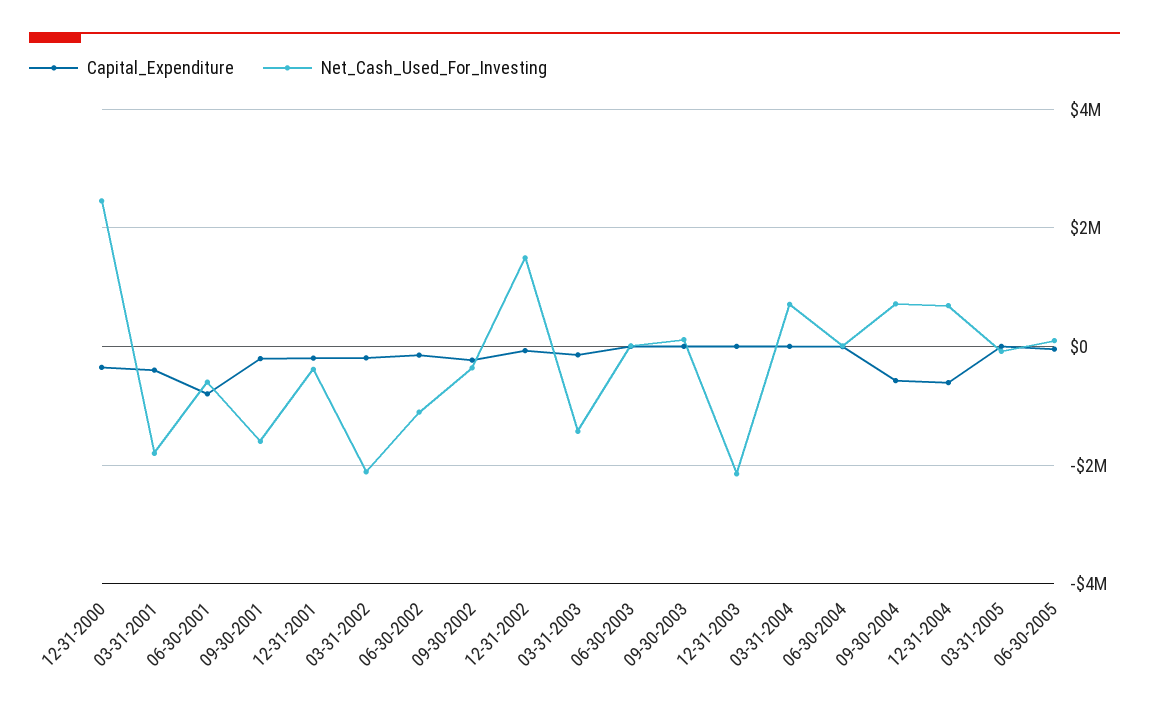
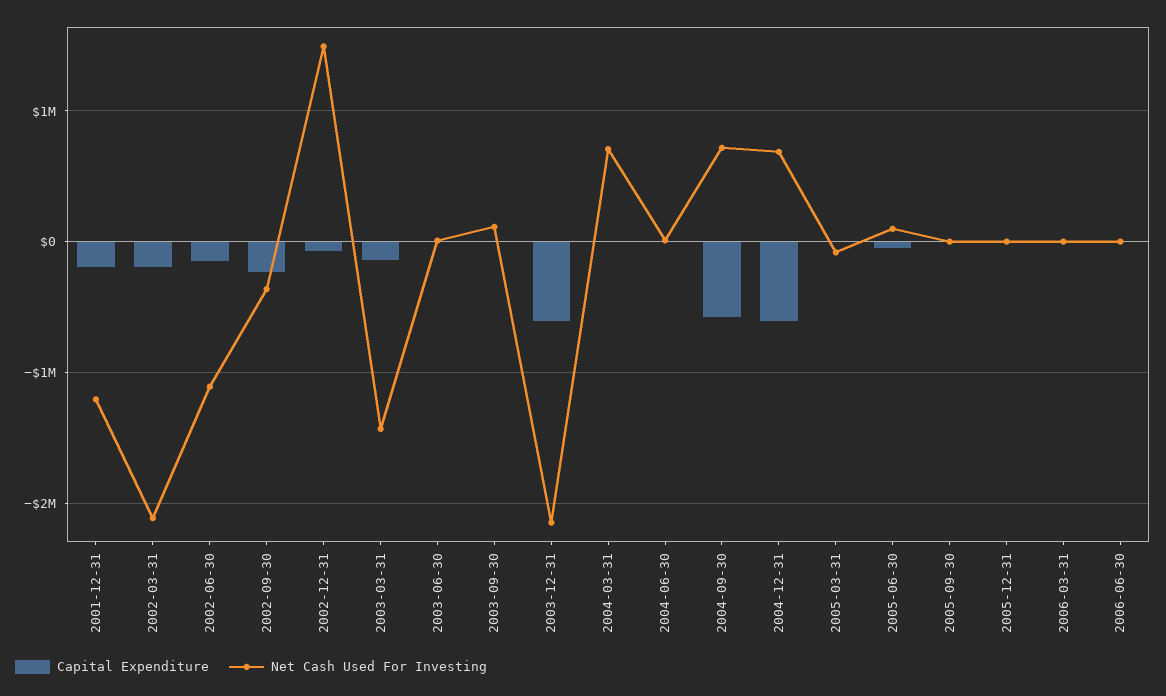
Capital_Expenditure, 12-31-2000: -400000 -> none
Net_Cash_Used_For_Investing, 12-31-2000: 2400000 -> none
Capital_Expenditure, 03-31-2001: -400000 -> none
Net_Cash_Used_For_Investing, 03-31-2001: -1800000 -> none
Capital_Expenditure, 06-30-2001: -800000 -> none
Net_Cash_Used_For_Investing, 06-30-2001: -600000 -> none
Capital_Expenditure, 09-30-2001: -200000 -> none
Net_Cash_Used_For_Investing, 09-30-2001: -1600000 -> none
Net_Cash_Used_For_Investing, 12-31-2001: -400000 -> -1200000
Capital_Expenditure, 12-31-2003: 0 -> -600000
Capital_Expenditure, 2005-09-30: none -> 0
Net_Cash_Used_For_Investing, 2005-09-30: none -> 0
Capital_Expenditure, 2005-12-31: none -> 0
Net_Cash_Used_For_Investing, 2005-12-31: none -> 0
Capital_Expenditure, 2006-03-31: none -> 0
Net_Cash_Used_For_Investing, 2006-03-31: none -> 0
Capital_Expenditure, 2006-06-30: none -> 0
Net_Cash_Used_For_Investing, 2006-06-30: none -> 0

